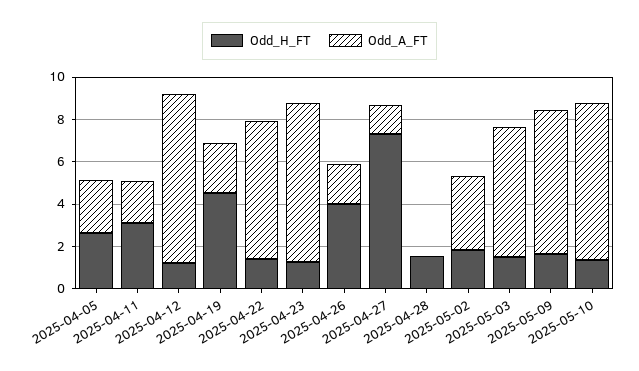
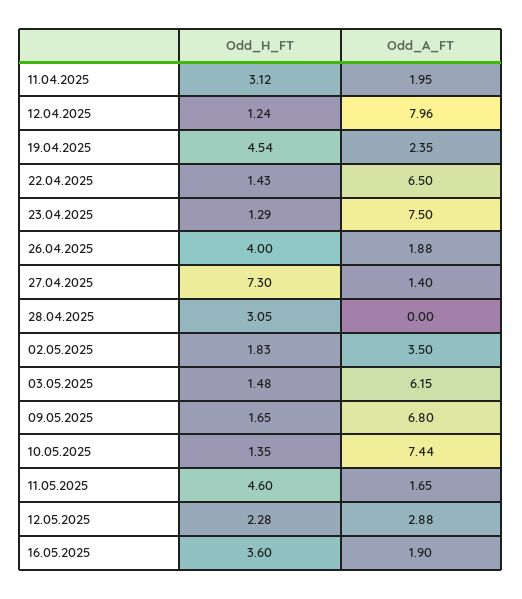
Odd_H_FT, 2025-04-05: 2.5 -> none
Odd_A_FT, 2025-04-05: 2.5 -> none
Odd_H_FT, 2025-04-28: 1.5 -> 3.05
Odd_H_FT, 11.05.2025: none -> 4.6
Odd_A_FT, 11.05.2025: none -> 1.65
Odd_H_FT, 12.05.2025: none -> 2.28
Odd_A_FT, 12.05.2025: none -> 2.88
Odd_H_FT, 16.05.2025: none -> 3.6
Odd_A_FT, 16.05.2025: none -> 1.9

